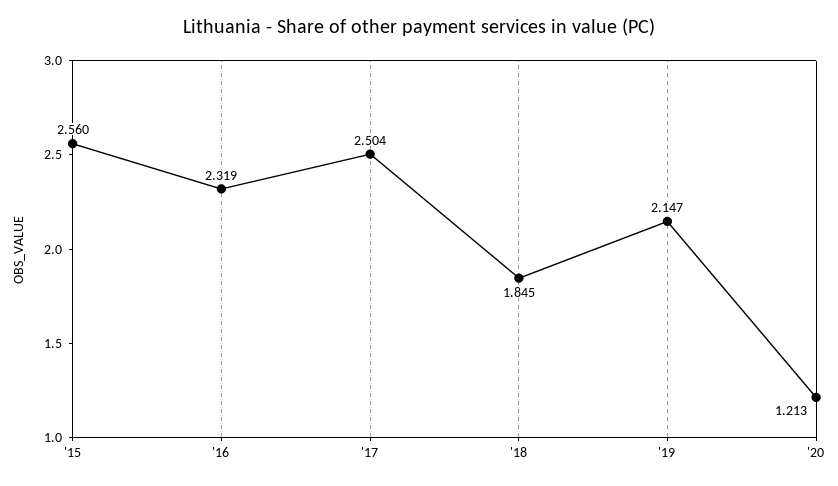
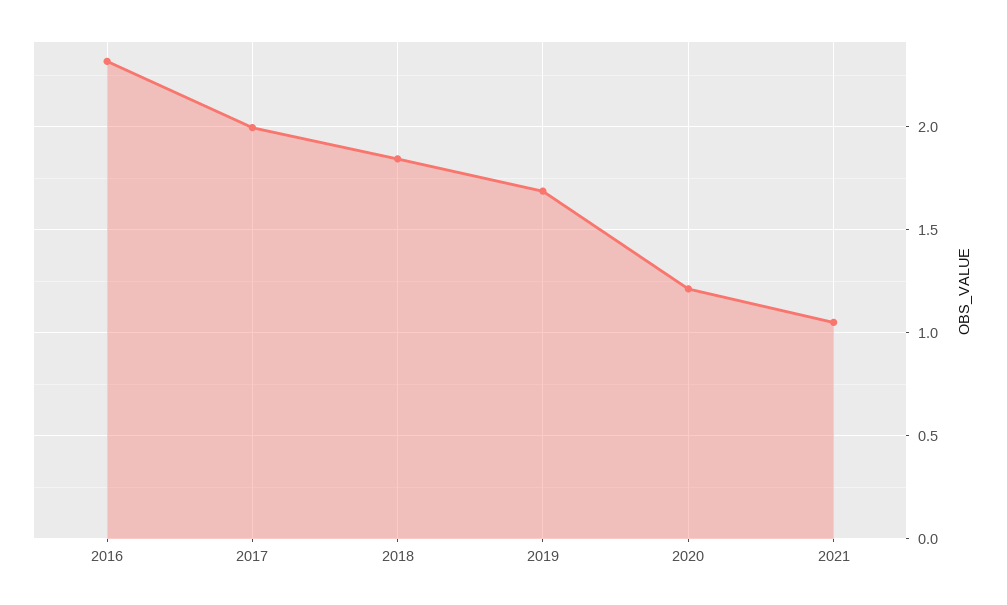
'15: 2.56 -> none
'17: 2.504 -> 2
'19: 2.147 -> 1.7
2021: none -> 1.05

